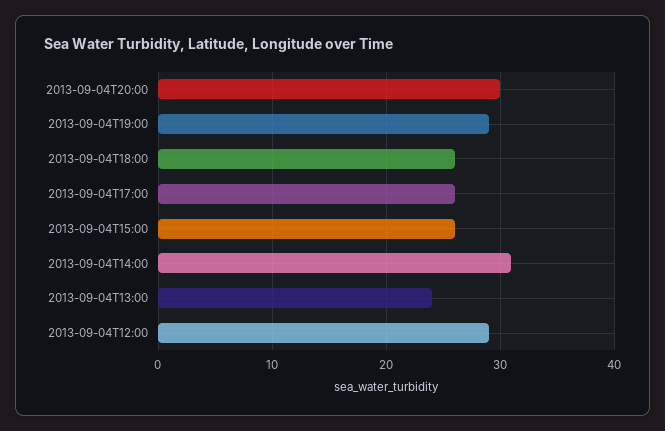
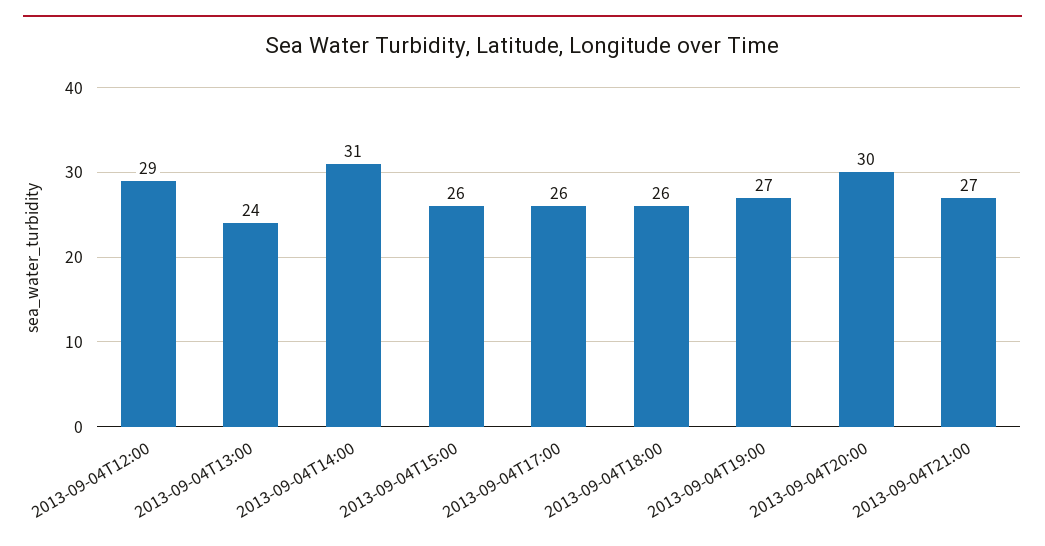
2013-09-04T19:00: 29 -> 27
2013-09-04T21:00: none -> 27

